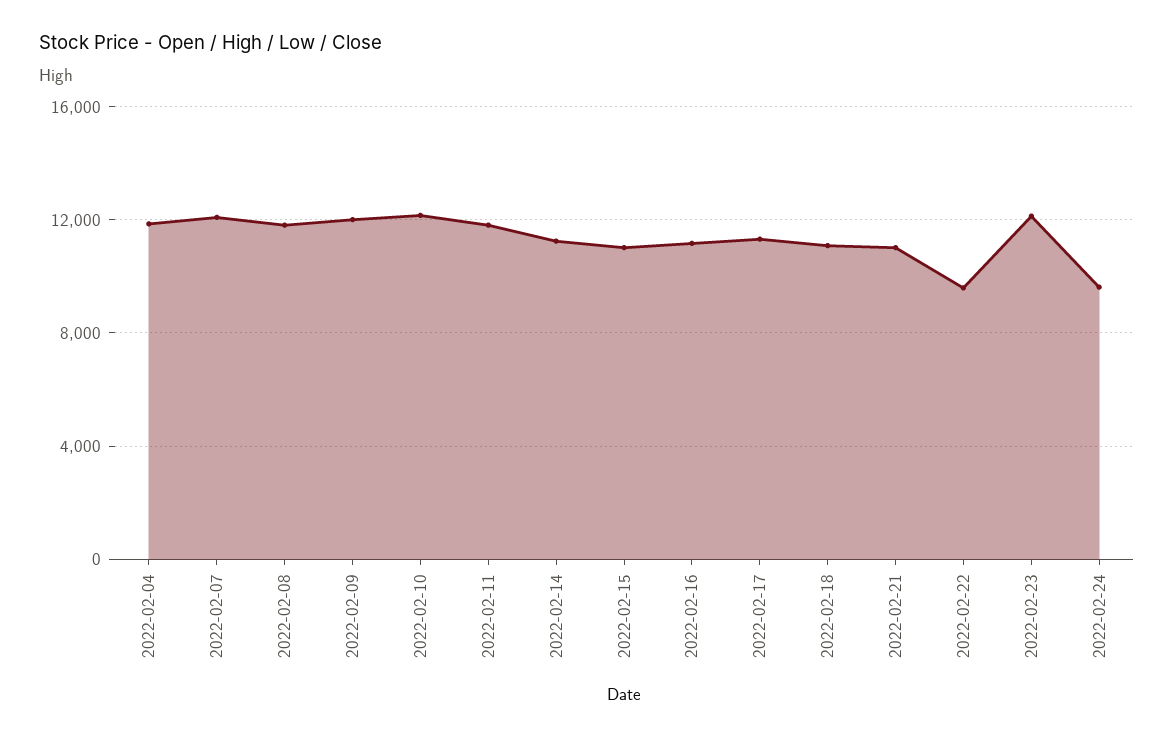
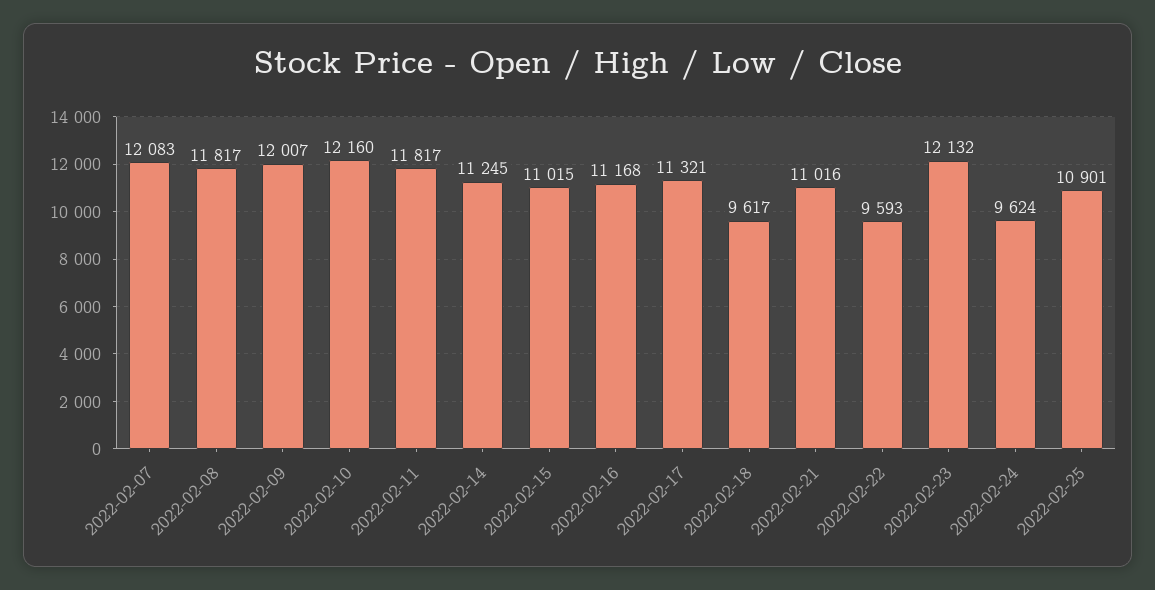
2022-02-04: 12000 -> none
2022-02-18: 11000 -> 9617
2022-02-25: none -> 10901

